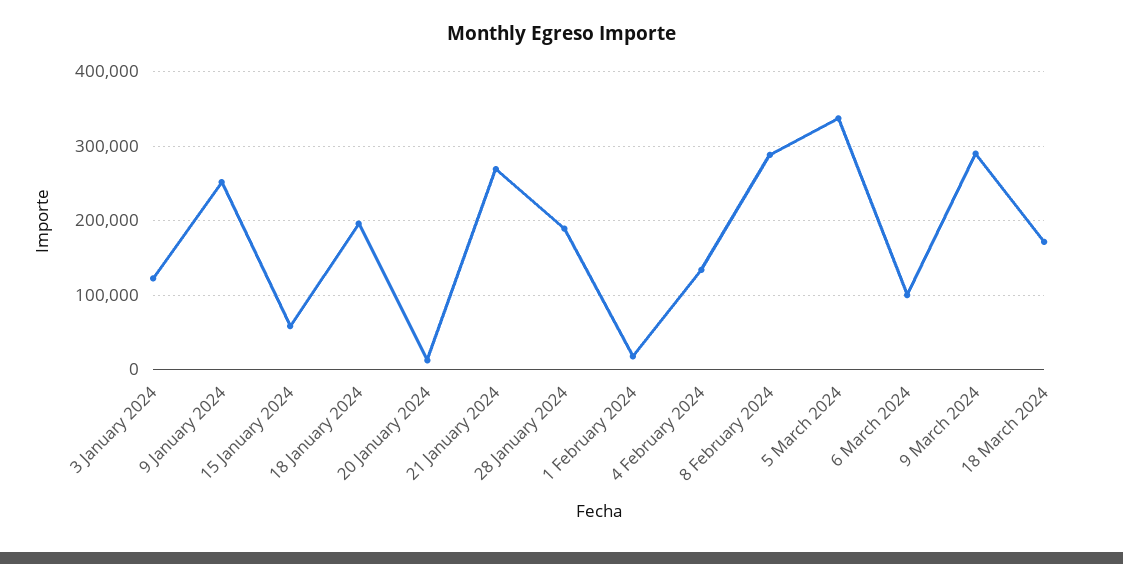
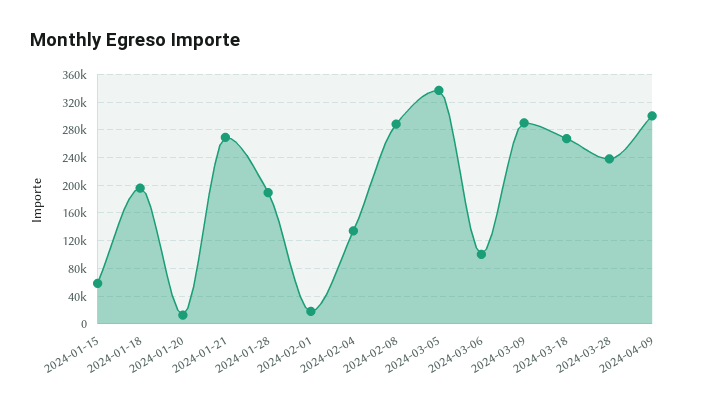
3 January 2024: 120000 -> none
9 January 2024: 250000 -> none
18 March 2024: 170000 -> 270000
2024-03-28: none -> 240000
2024-04-09: none -> 300000

